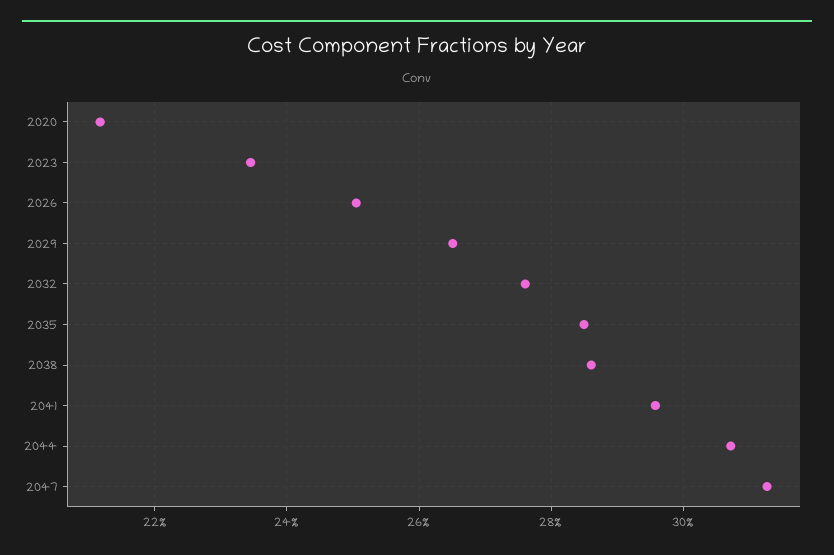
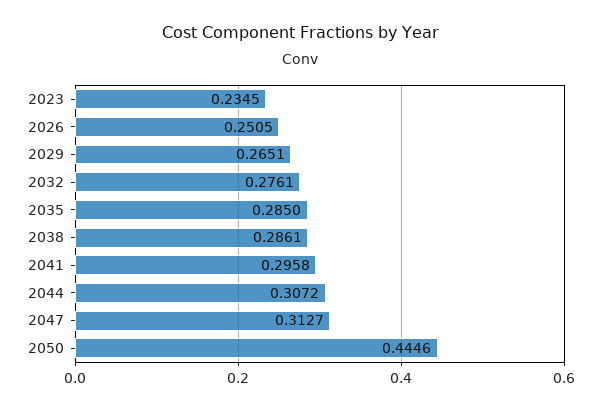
2020: 0.212 -> none
2050: none -> 0.4446

